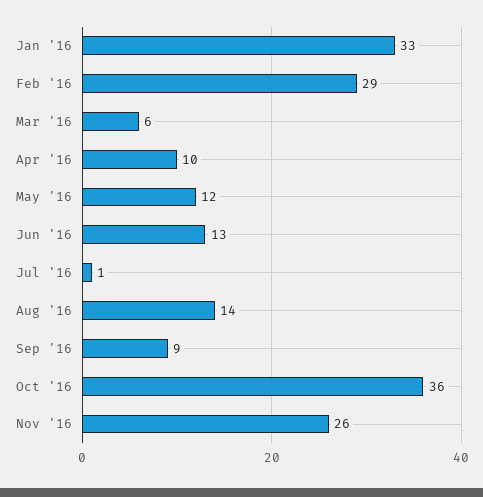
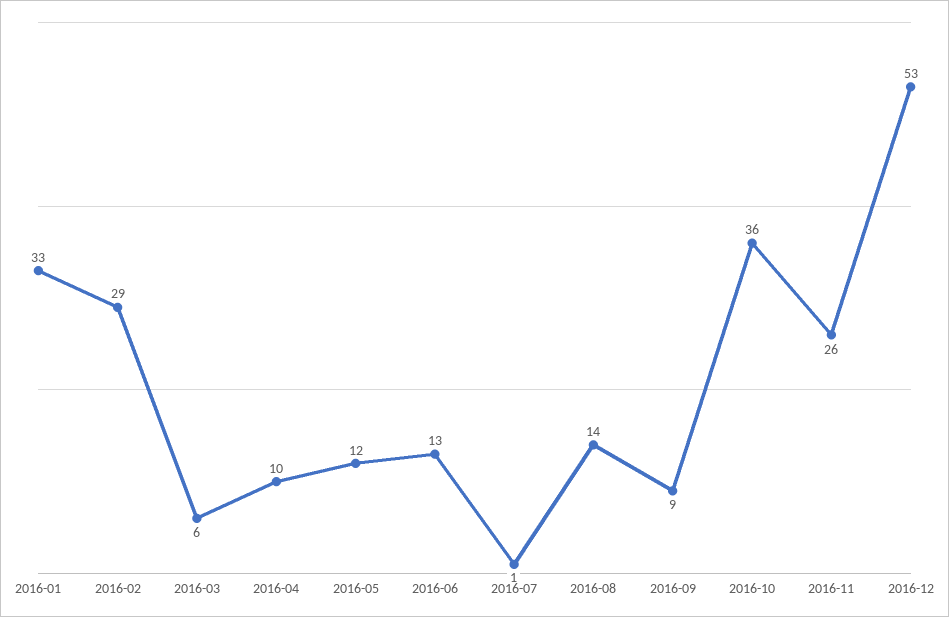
2016-12: none -> 53

